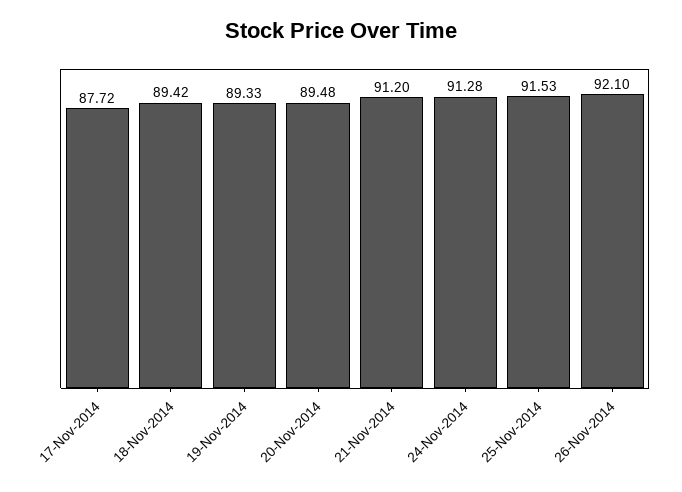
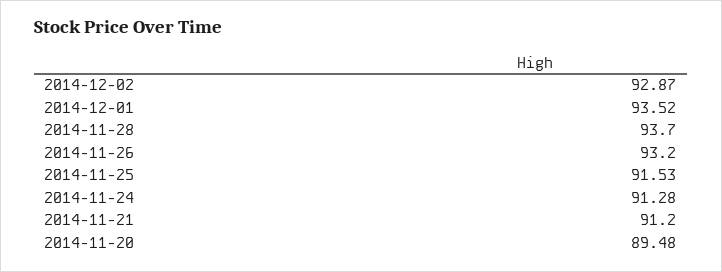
17-Nov-2014: 87.72 -> none
18-Nov-2014: 89.42 -> none
19-Nov-2014: 89.33 -> none
26-Nov-2014: 92.1 -> 93.2
2014-12-02: none -> 92.87
2014-12-01: none -> 93.52
2014-11-28: none -> 93.7

